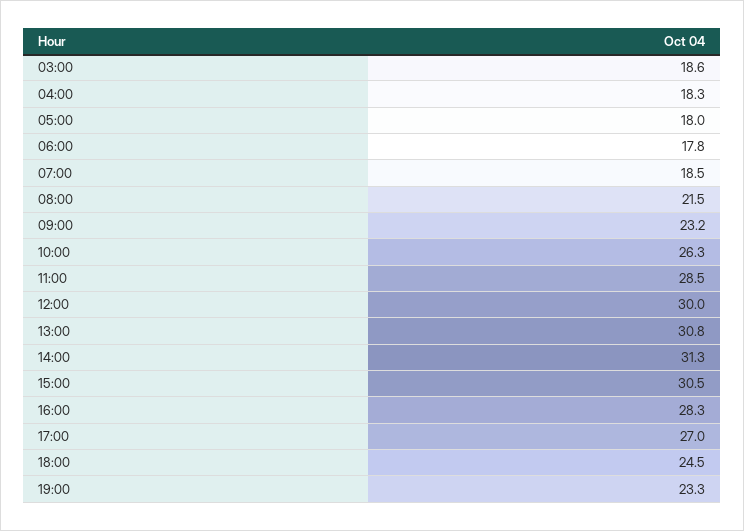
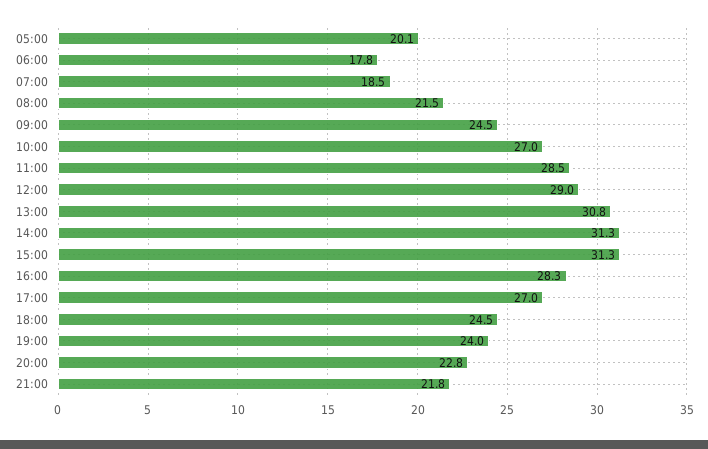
03:00: 18.6 -> none
04:00: 18.3 -> none
05:00: 18 -> 20.1
09:00: 23.2 -> 24.5
10:00: 26.3 -> 27
12:00: 30 -> 29
15:00: 30.5 -> 31.3
19:00: 23.3 -> 24
20:00: none -> 22.8
21:00: none -> 21.8

